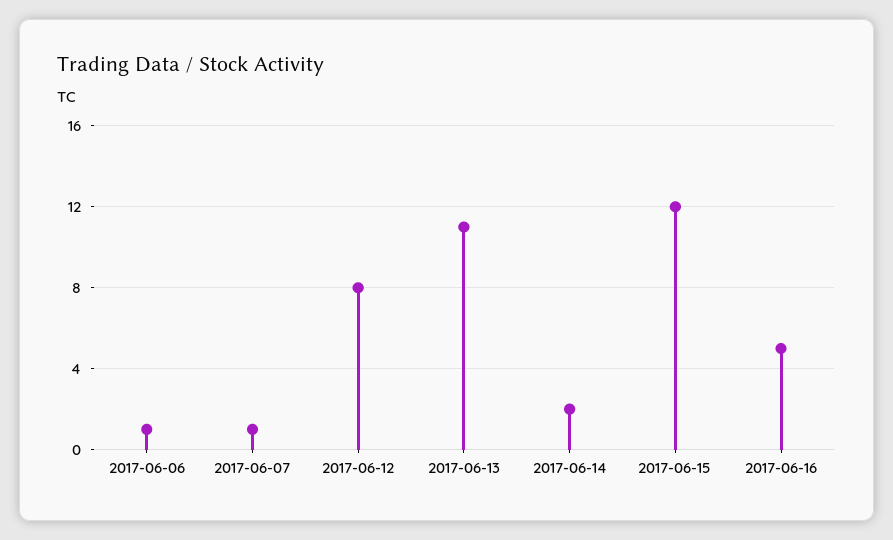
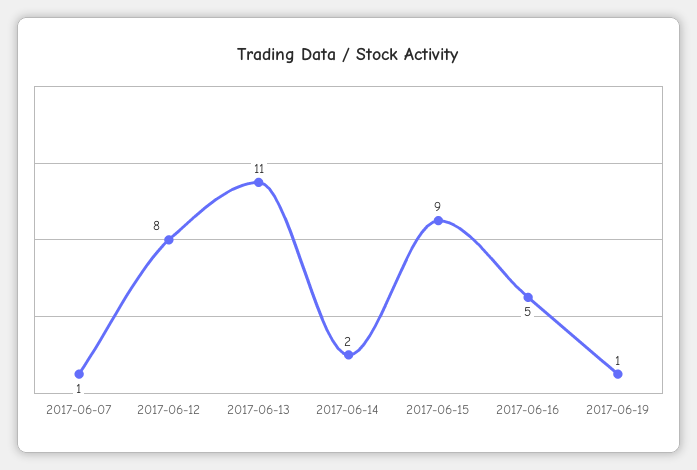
2017-06-06: 1 -> none
2017-06-15: 12 -> 9
2017-06-19: none -> 1

